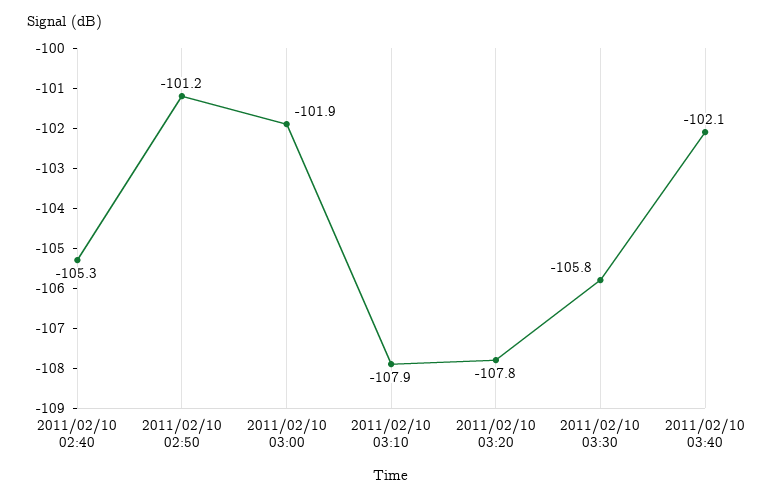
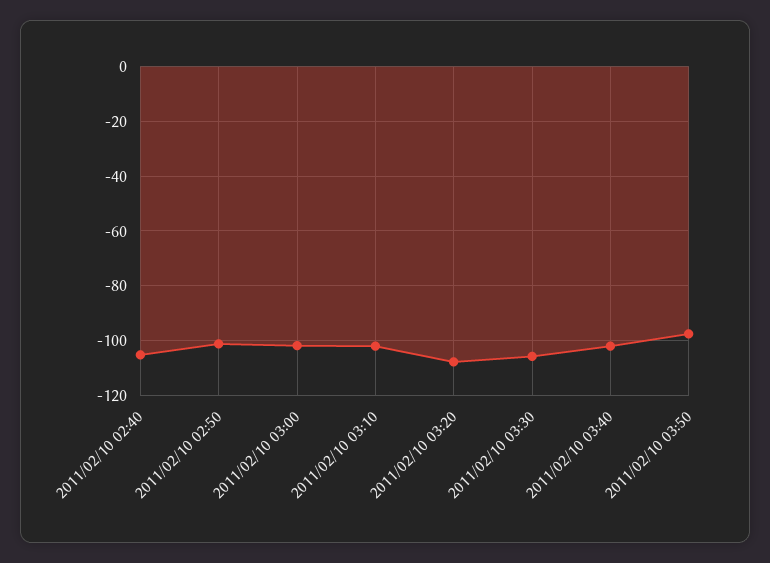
2011/02/10 03:10: -107.9 -> -102.5
2011/02/10 03:50: none -> -97.5

